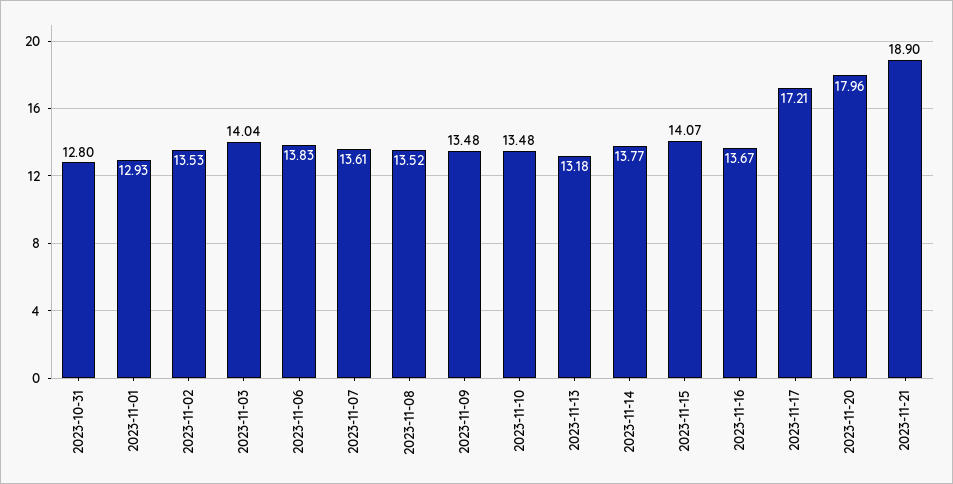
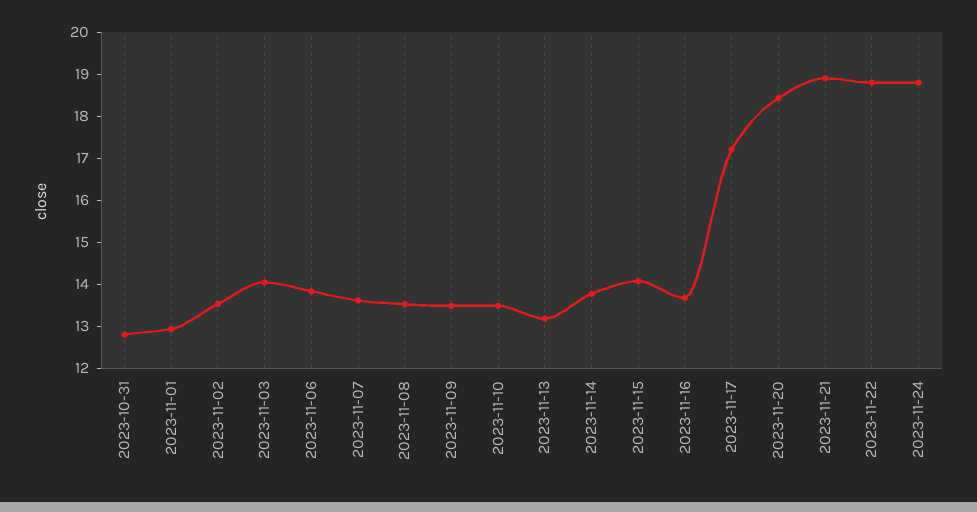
2023-11-20: 17.96 -> 18.4
2023-11-22: none -> 18.8
2023-11-24: none -> 18.8

